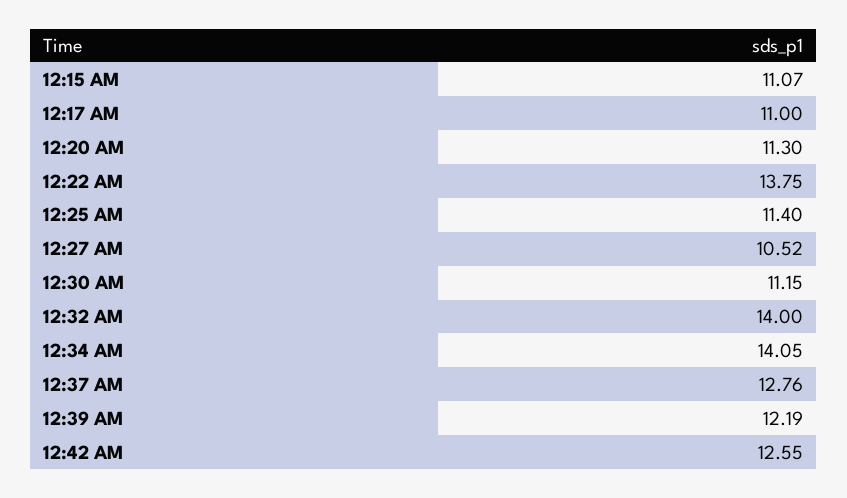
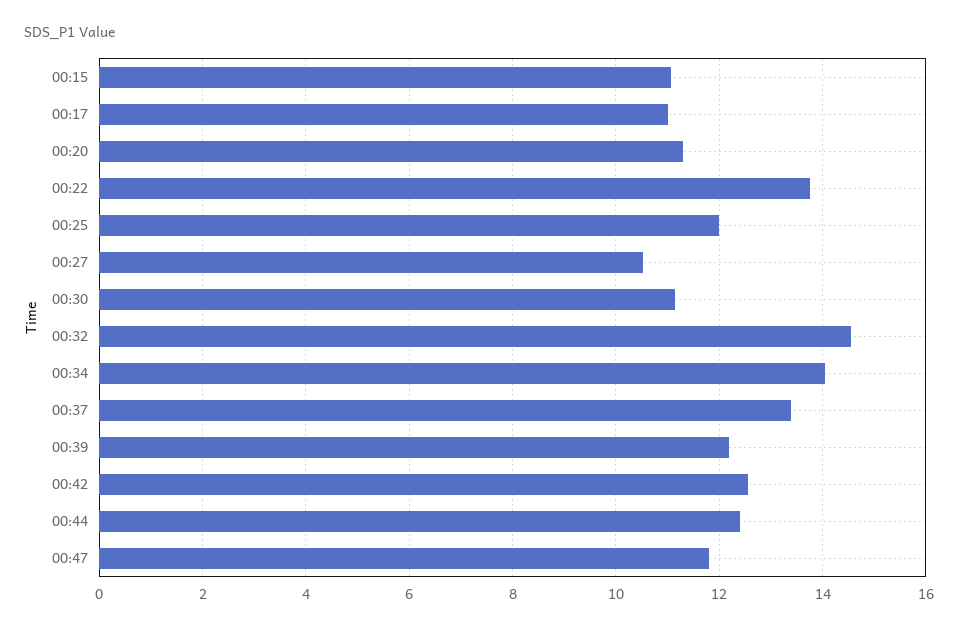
12:25 AM: 11.4 -> 12
12:32 AM: 14 -> 14.6
12:37 AM: 12.76 -> 13.4
00:44: none -> 12.4
00:47: none -> 11.8

